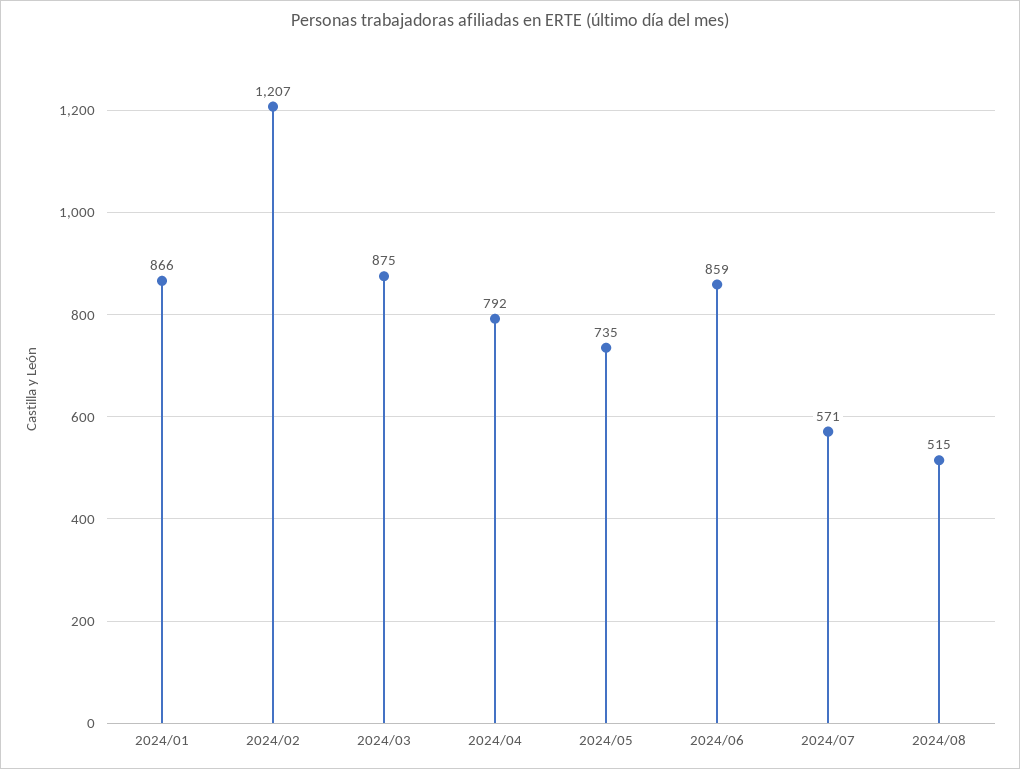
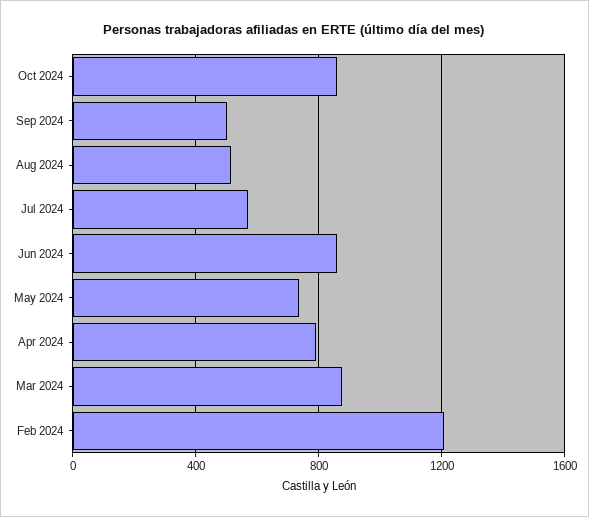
2024/01: 866 -> none
Oct 2024: none -> 850
Sep 2024: none -> 500

